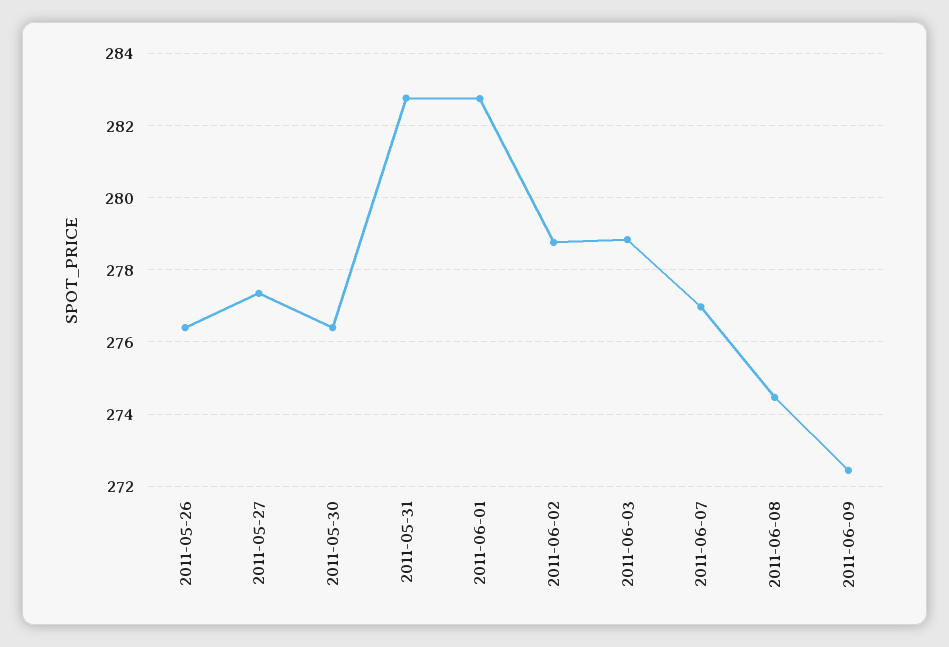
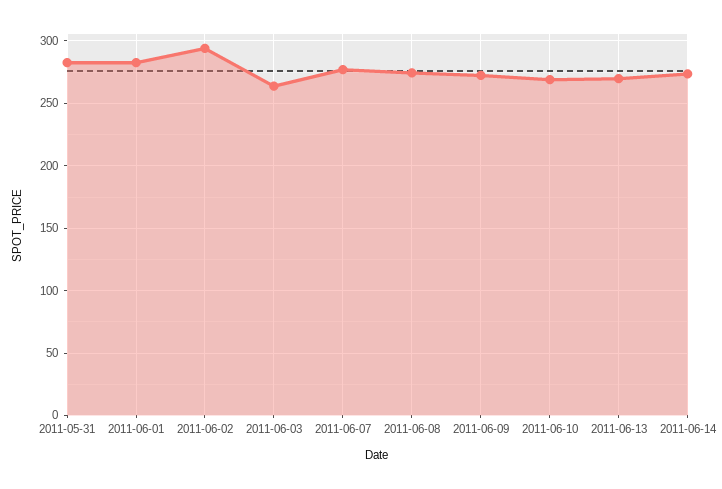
2011-05-26: 276.4 -> none
2011-05-27: 277.4 -> none
2011-05-30: 276.4 -> none
2011-06-02: 278.8 -> 295
2011-06-03: 278.8 -> 265
2011-06-10: none -> 270
2011-06-13: none -> 270
2011-06-14: none -> 275

